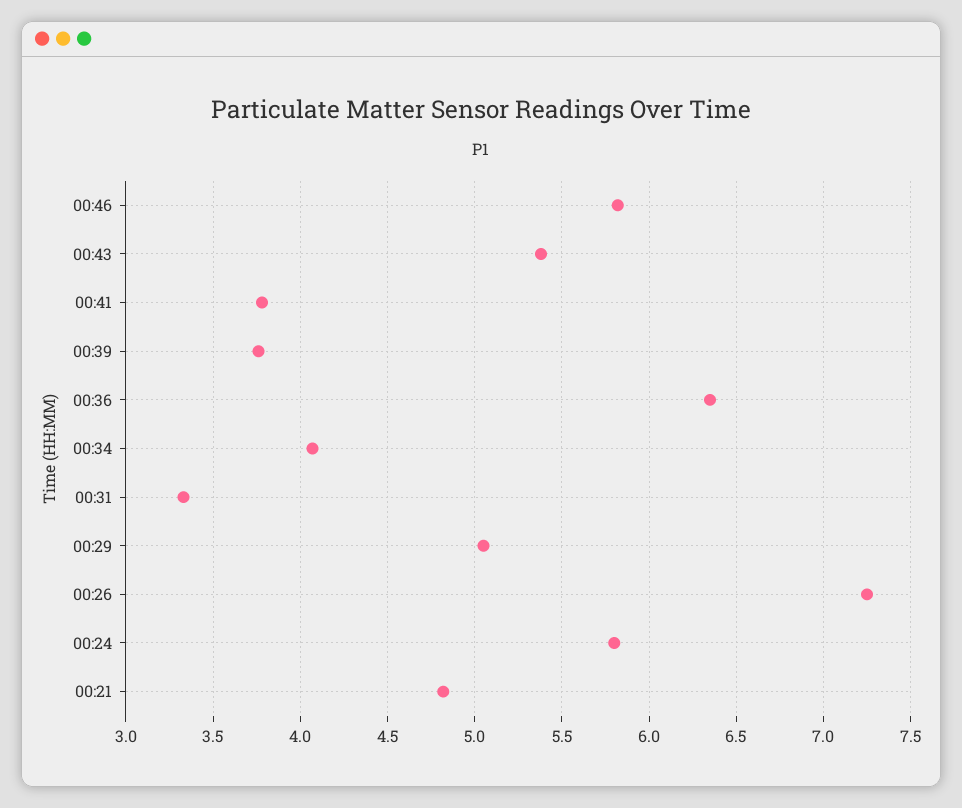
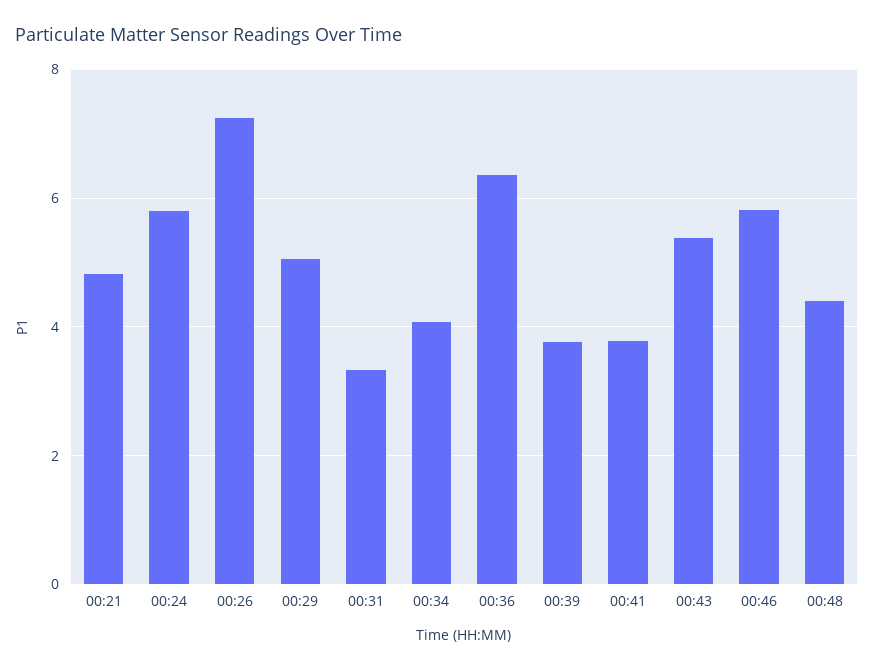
00:48: none -> 4.4

